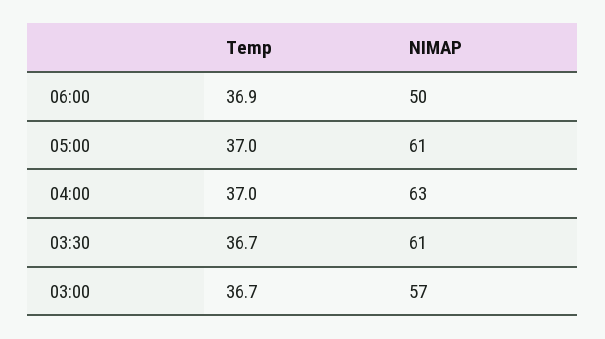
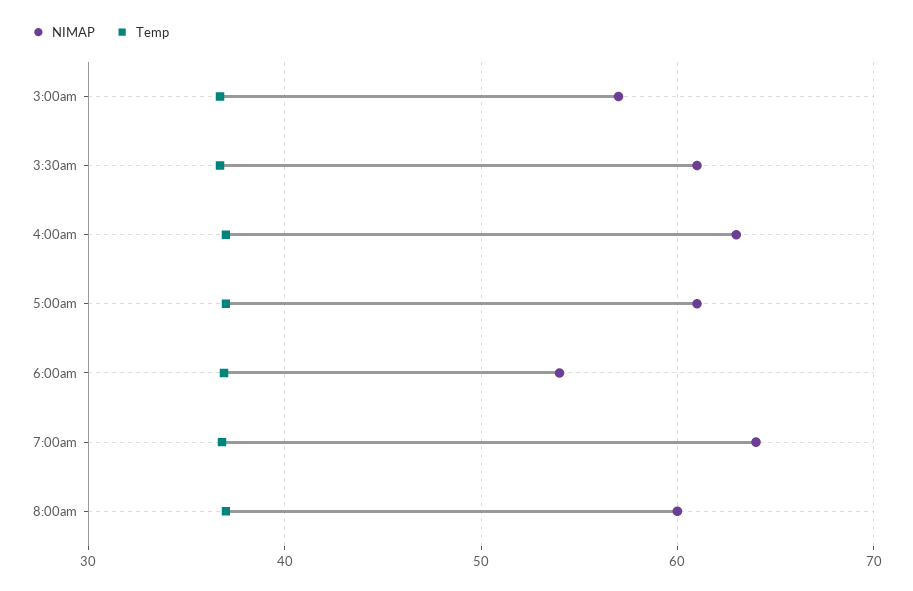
NIMAP, 06:00: 50 -> 54
NIMAP, 7:00am: none -> 64
Temp, 7:00am: none -> 37
NIMAP, 8:00am: none -> 60
Temp, 8:00am: none -> 37

